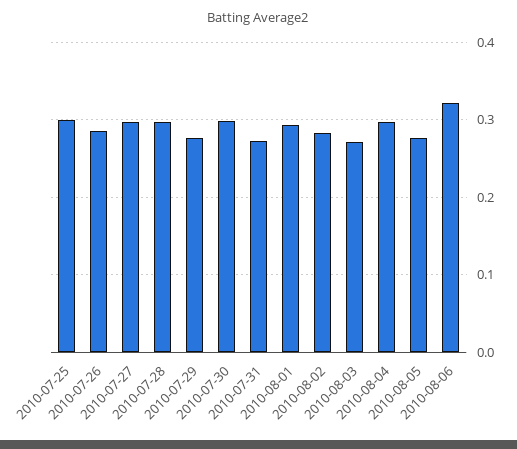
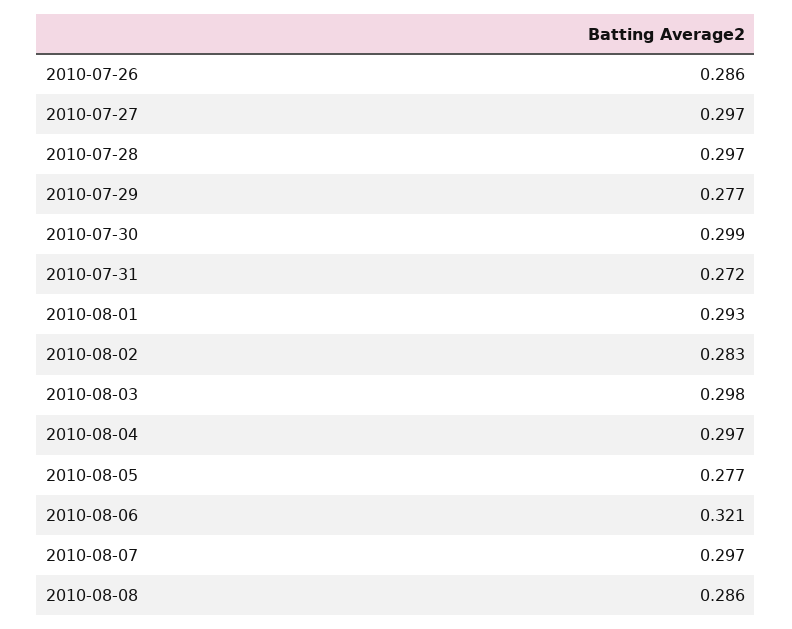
2010-07-25: 0.3 -> none
2010-08-03: 0.27 -> 0.298
2010-08-07: none -> 0.297
2010-08-08: none -> 0.286

